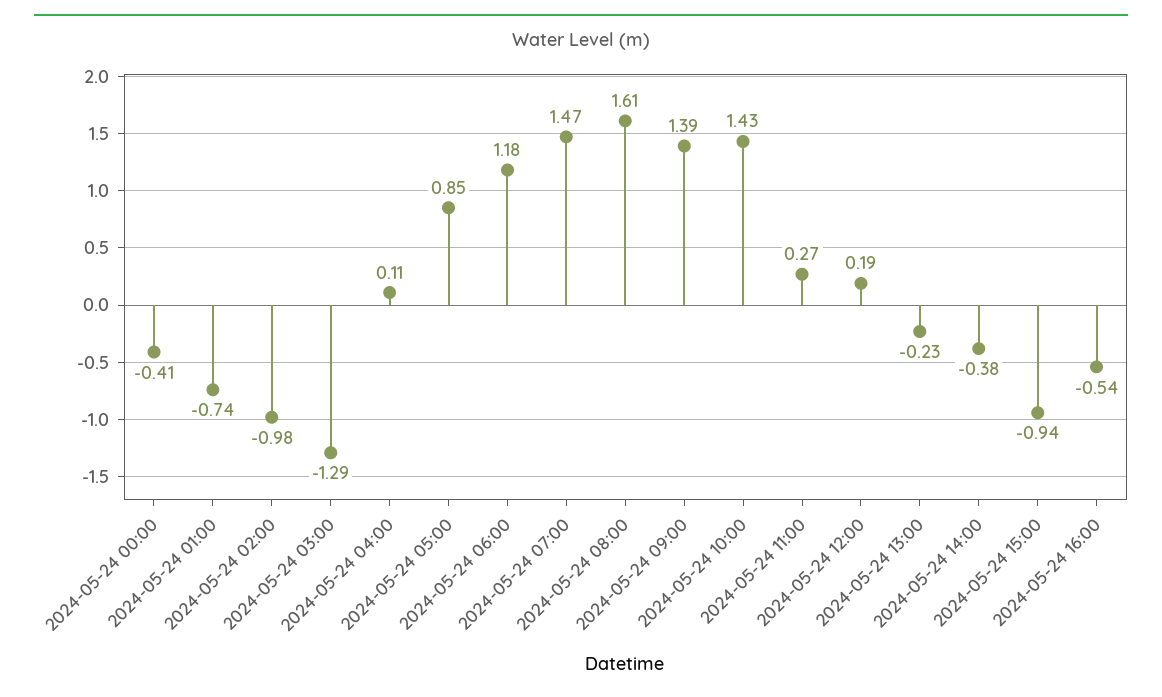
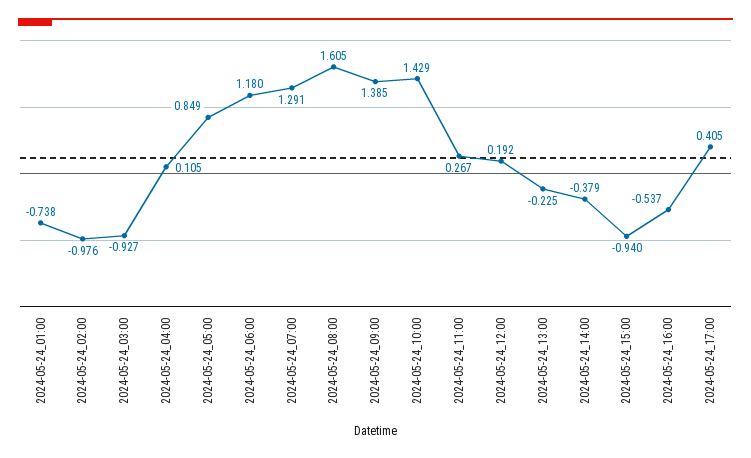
2024-05-24 00:00: -0.41 -> none
2024-05-24 03:00: -1.29 -> -0.927
2024-05-24 07:00: 1.47 -> 1.291
2024-05-24_17:00: none -> 0.405

